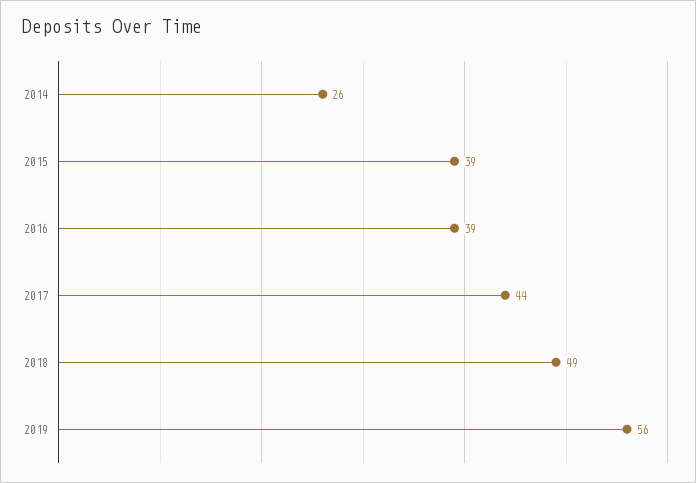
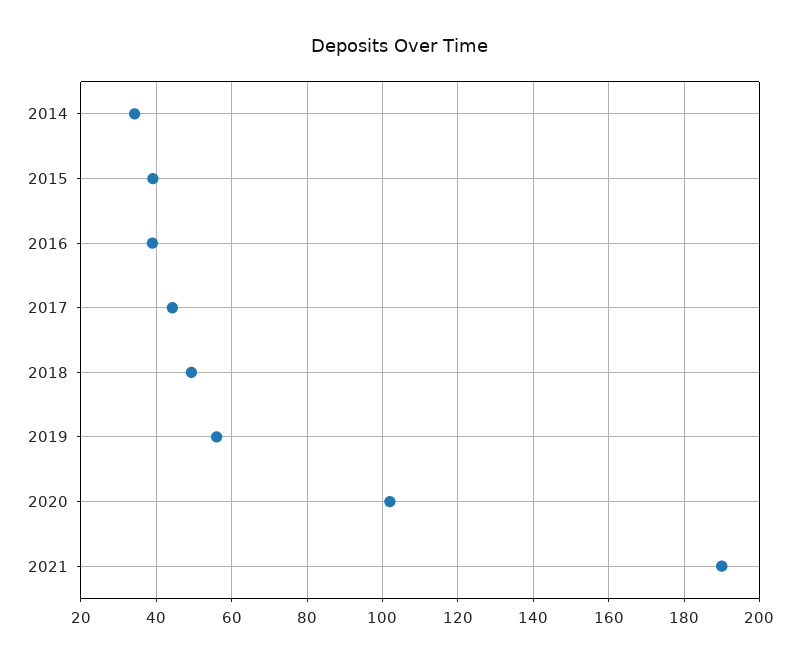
2014: 26 -> 34
2020: none -> 102
2021: none -> 190

